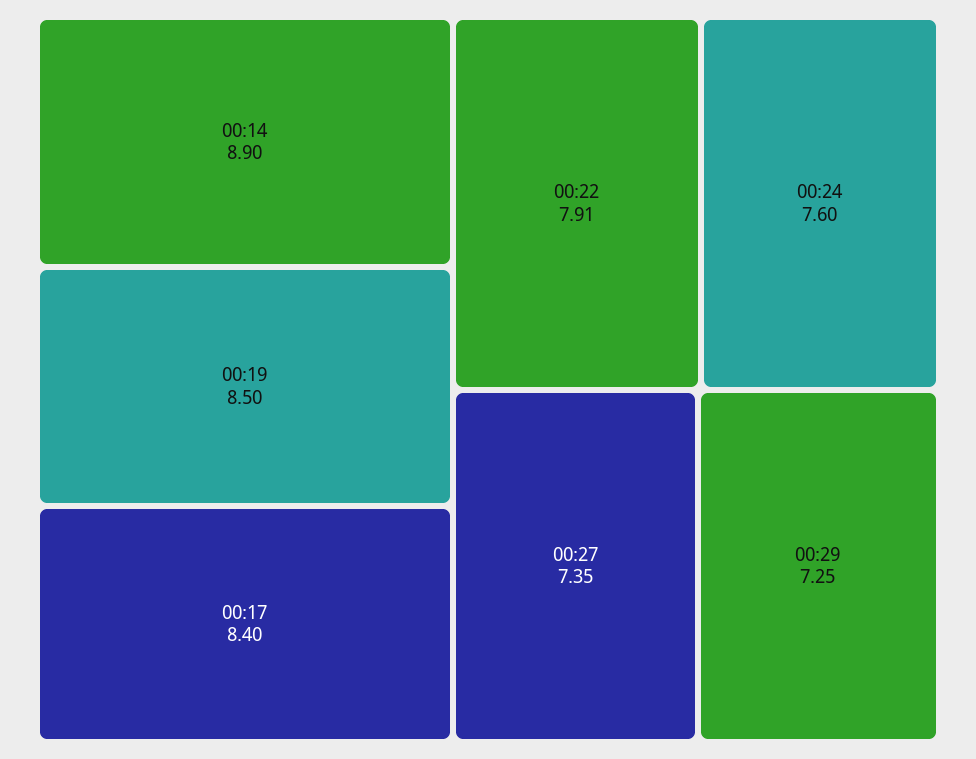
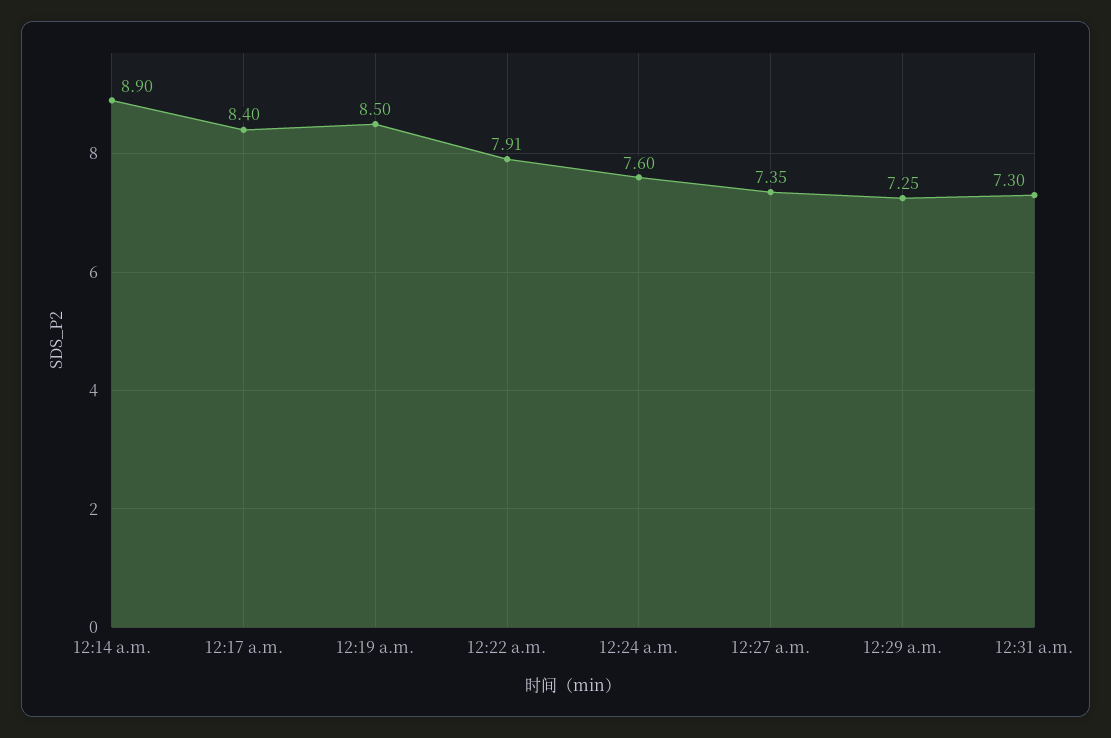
12:31 a.m.: none -> 7.3

